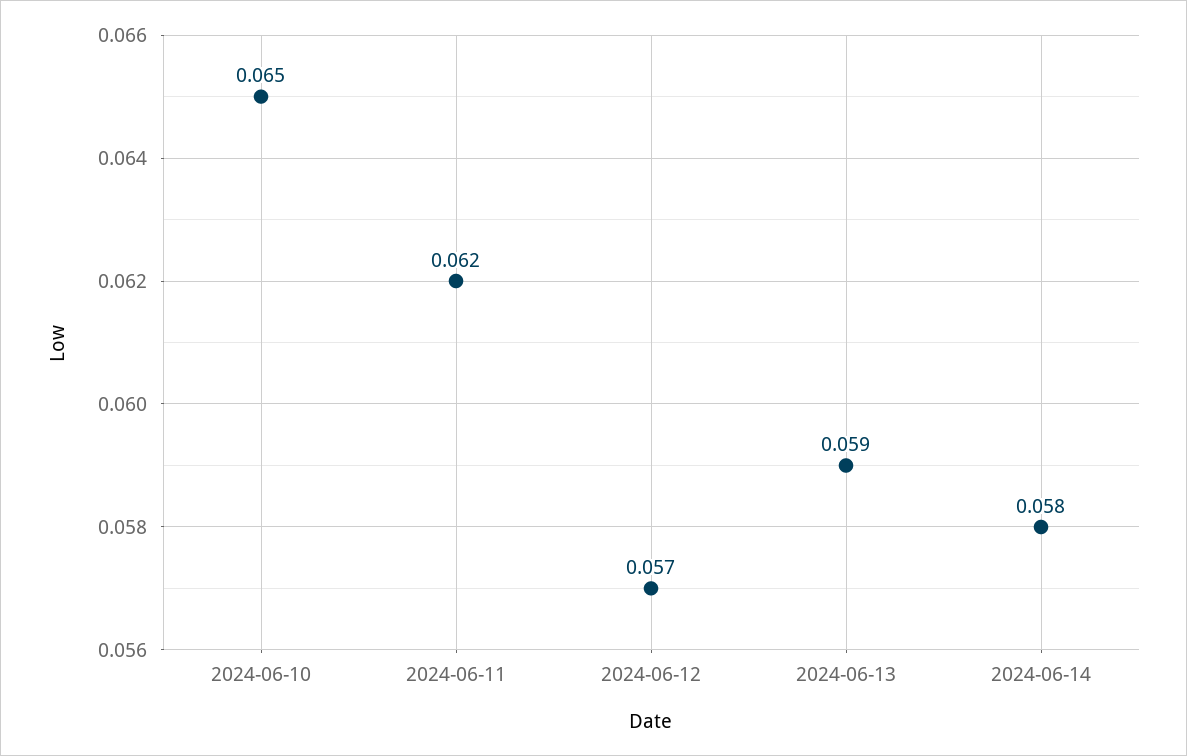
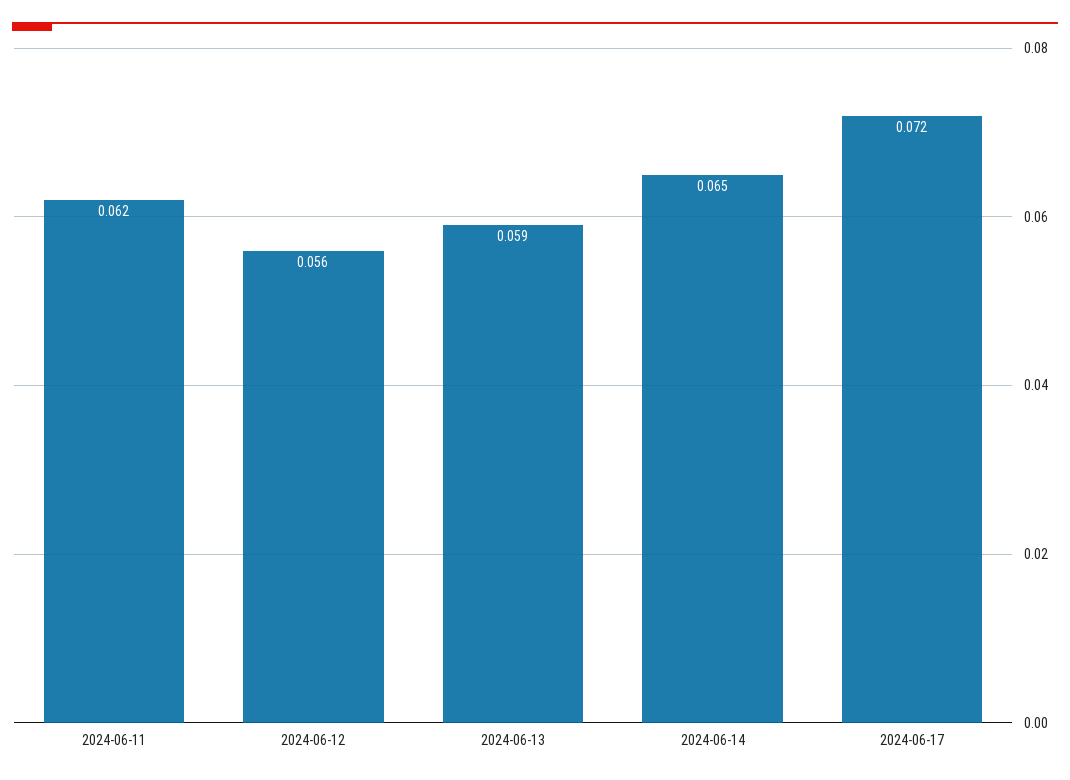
2024-06-10: 0.065 -> none
2024-06-12: 0.057 -> 0.056
2024-06-14: 0.058 -> 0.065
2024-06-17: none -> 0.072

